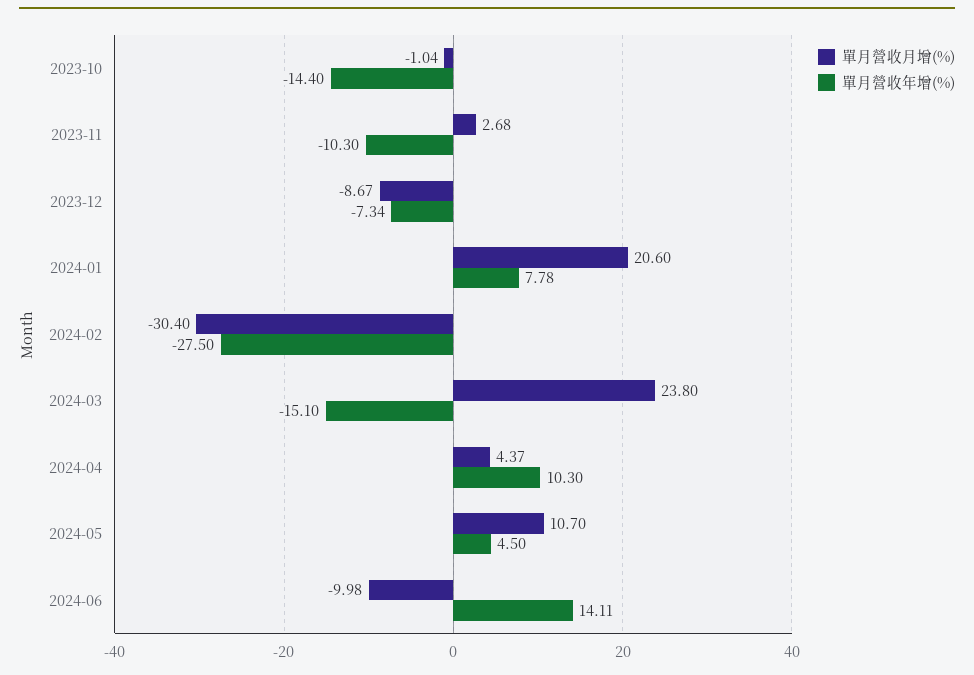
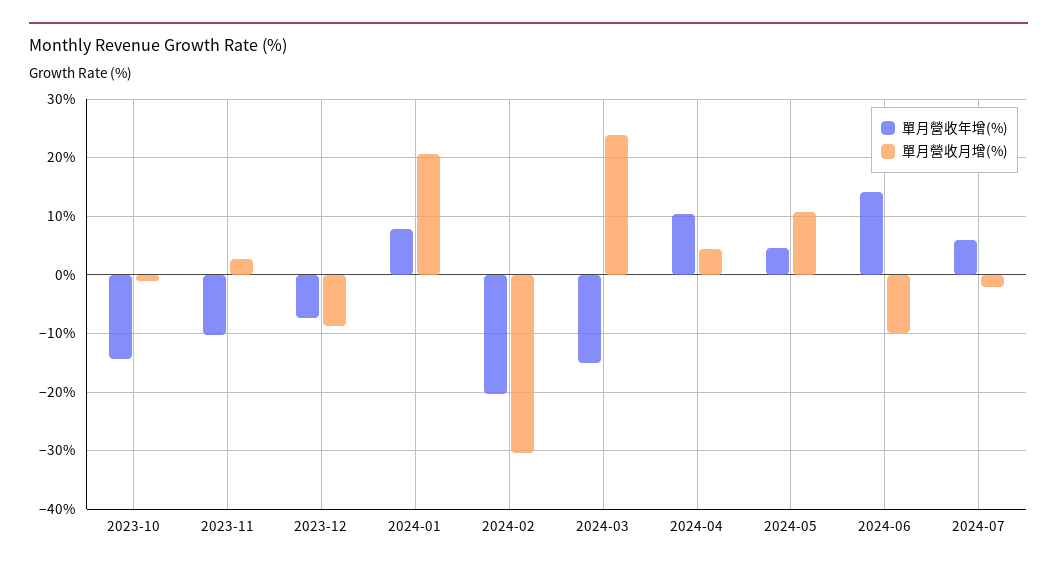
單月營收年增(%), 2024-02: -27.5 -> -20
單月營收年增(%), 2024-07: none -> 6
單月營收月增(%), 2024-07: none -> -2

